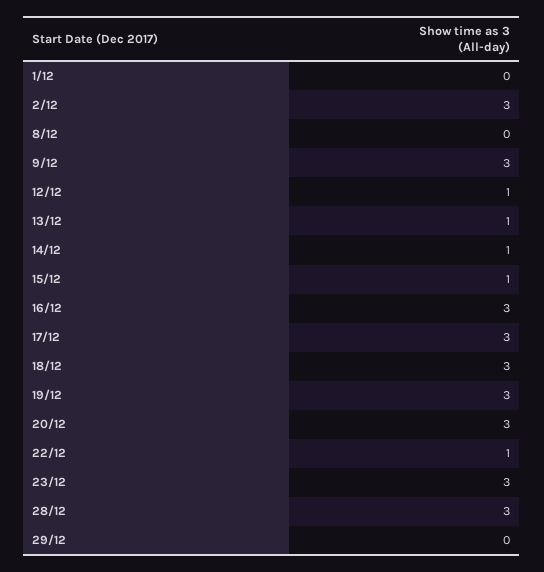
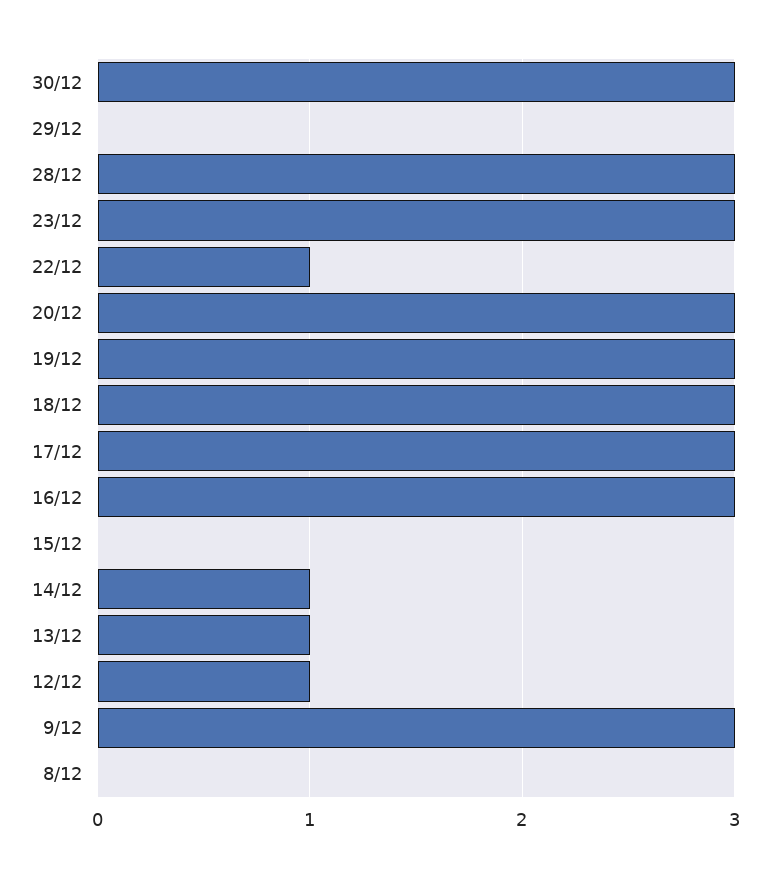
1/12: 0 -> none
2/12: 3 -> none
15/12: 1 -> 0
30/12: none -> 3

